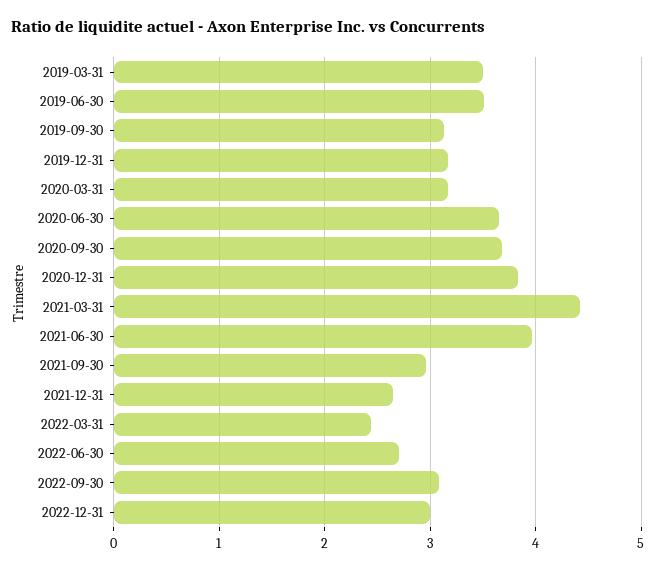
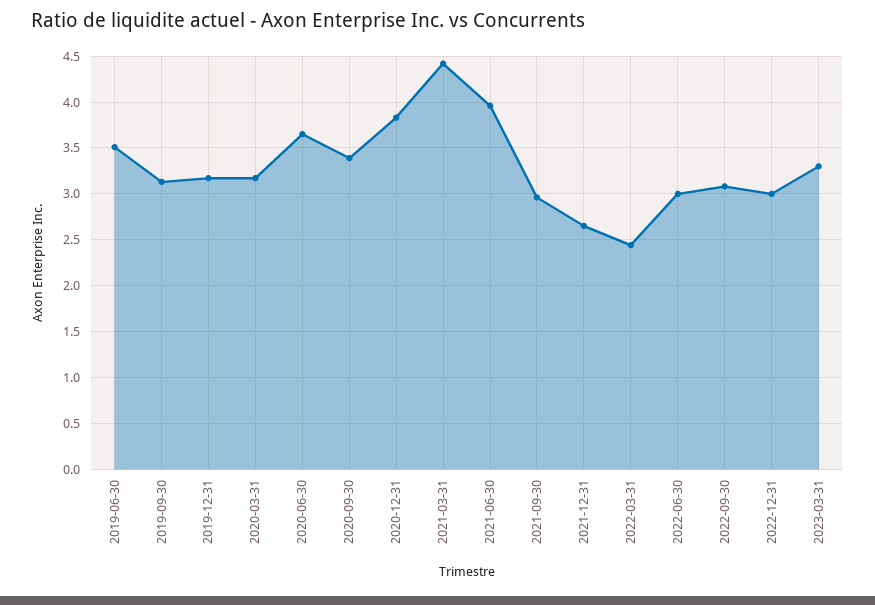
2019-03-31: 3.5 -> none
2020-09-30: 3.7 -> 3.4
2022-06-30: 2.7 -> 3
2023-03-31: none -> 3.3

